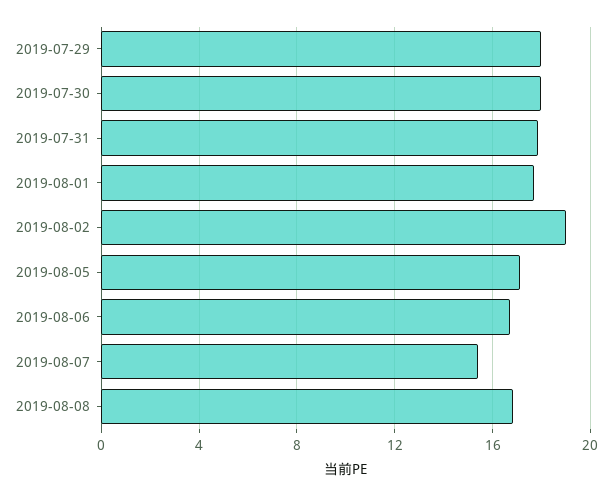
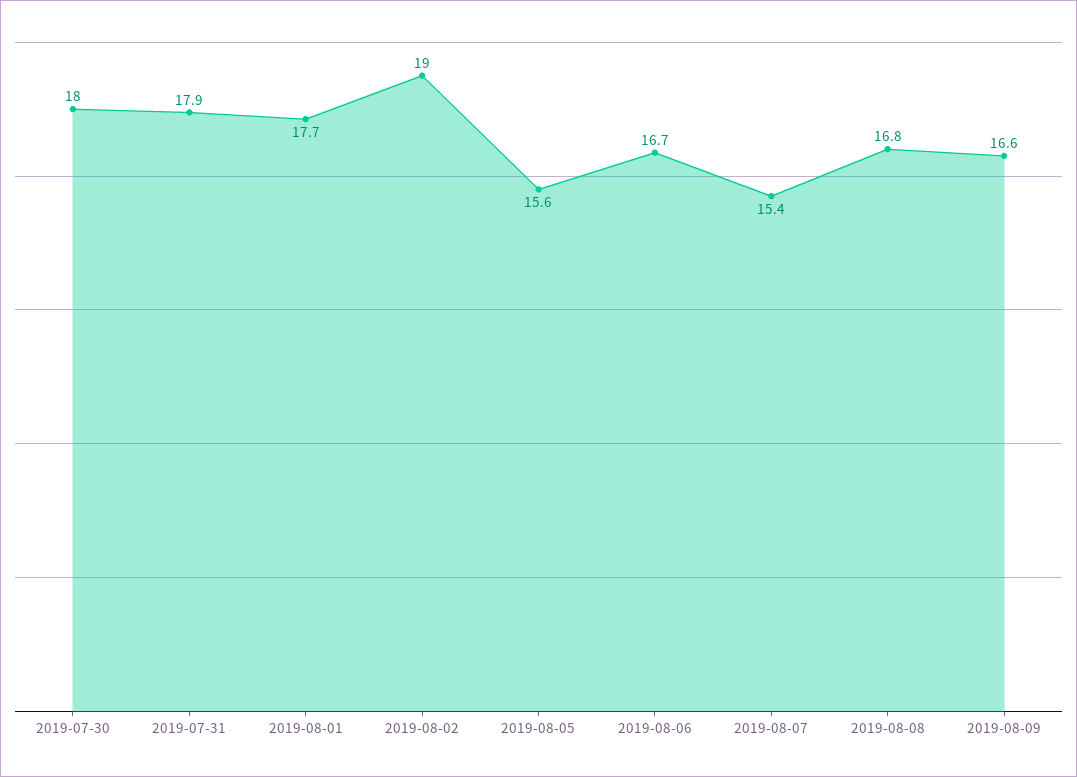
2019-07-29: 18 -> none
2019-08-05: 17 -> 15.6
2019-08-09: none -> 16.6

